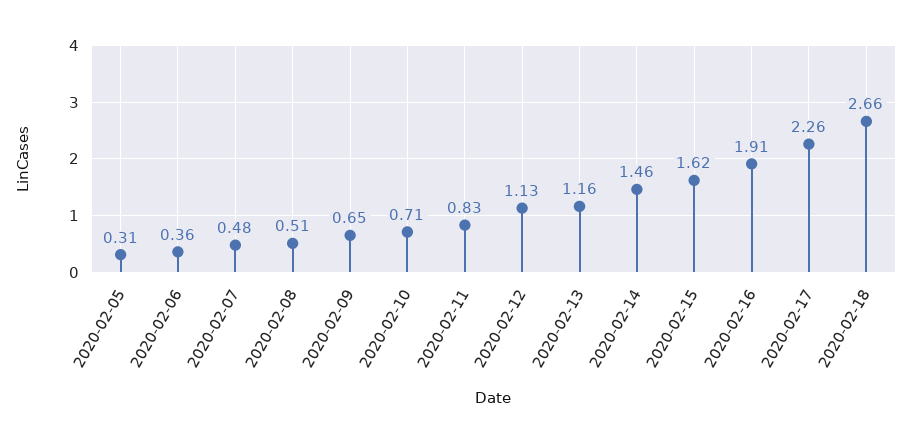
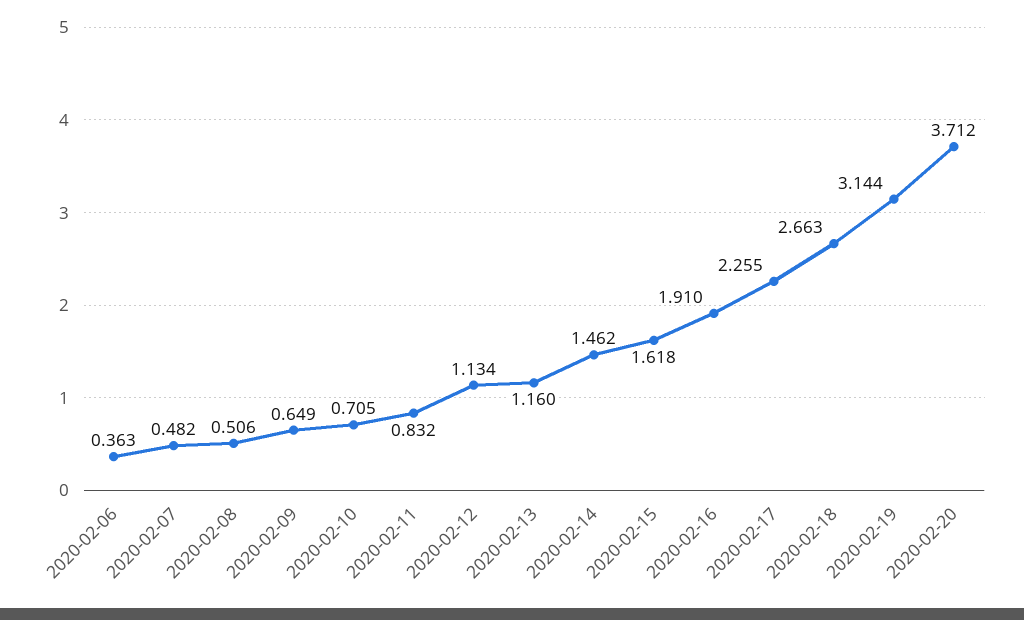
2020-02-05: 0.31 -> none
2020-02-19: none -> 3.144
2020-02-20: none -> 3.712

